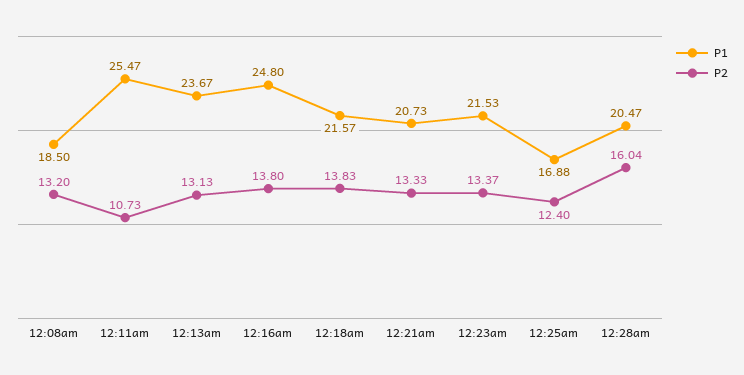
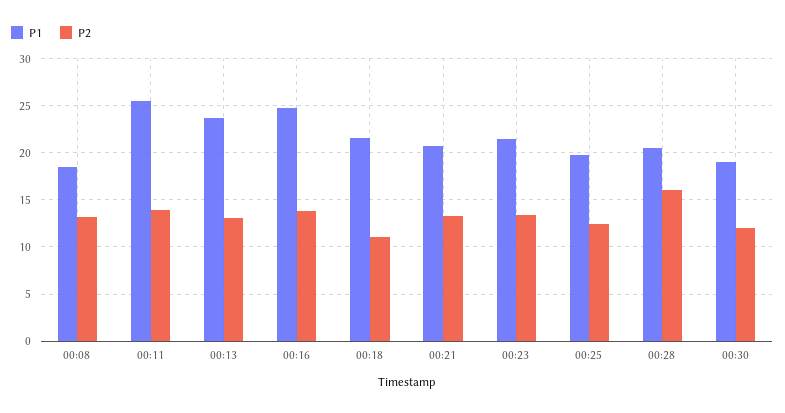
P2, 12:11am: 10.73 -> 14
P2, 12:18am: 13.83 -> 11
P1, 12:25am: 16.88 -> 20
P1, 00:30: none -> 19
P2, 00:30: none -> 12

